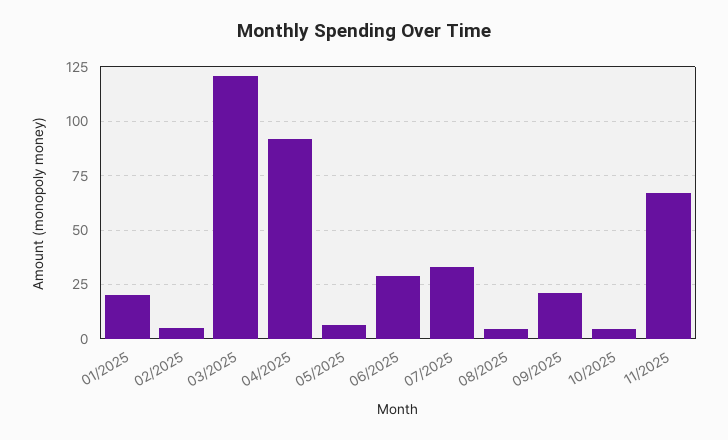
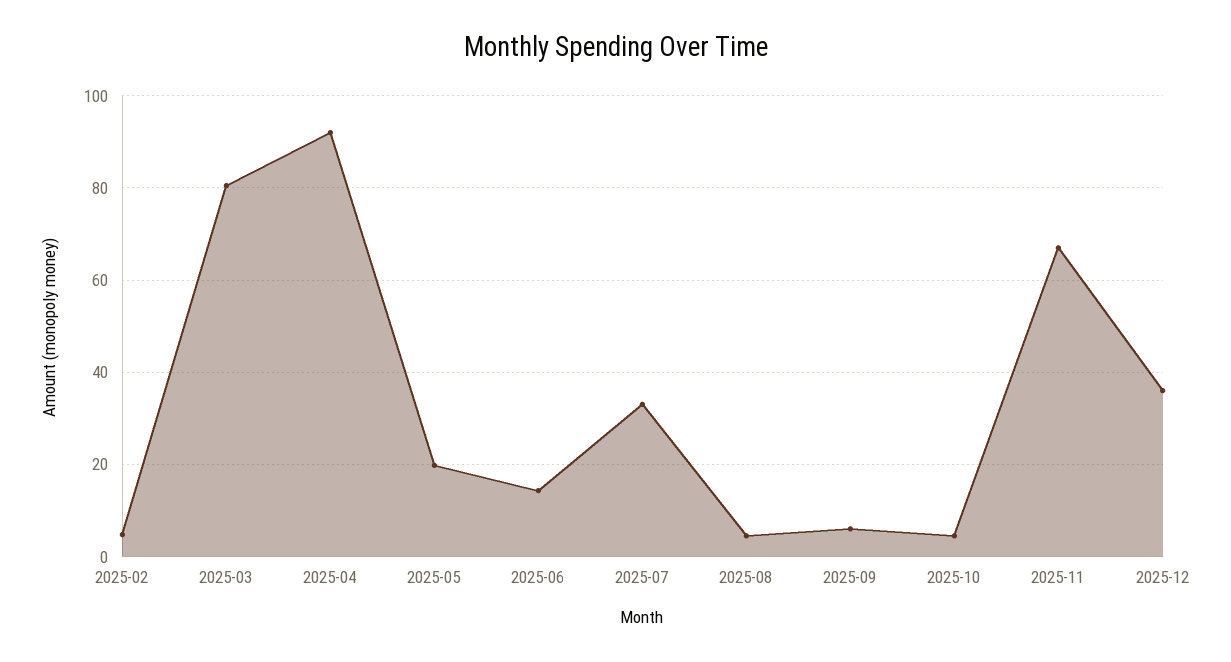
01/2025: 20 -> none
03/2025: 120 -> 80
05/2025: 5 -> 20
06/2025: 30 -> 14
09/2025: 20 -> 6
2025-12: none -> 36

